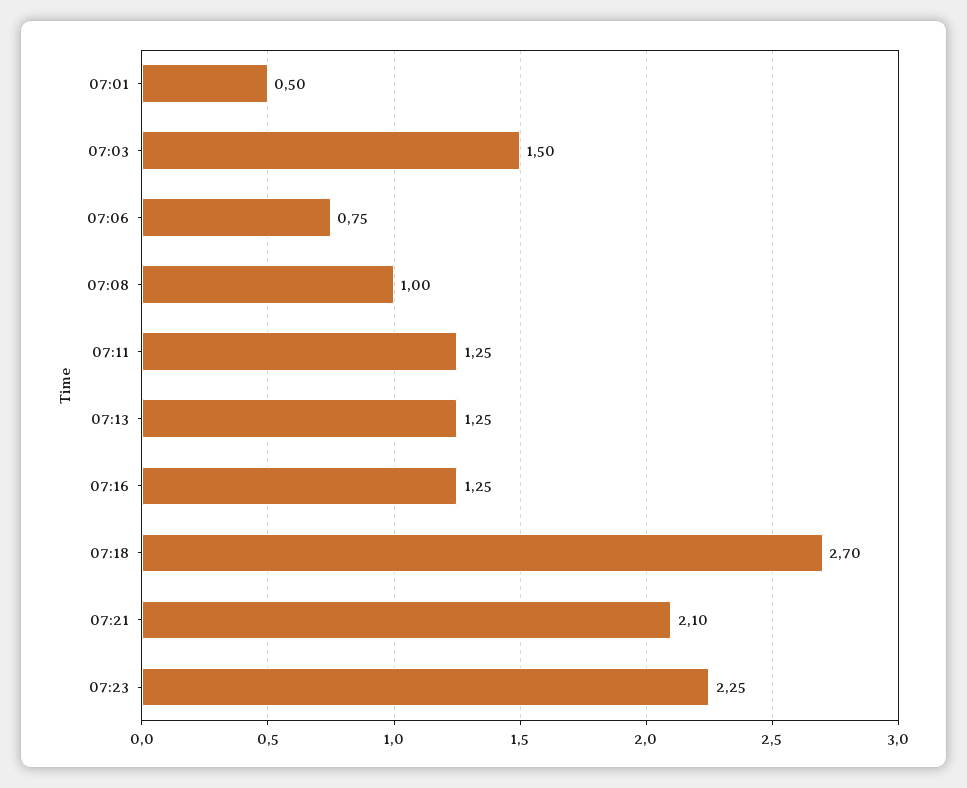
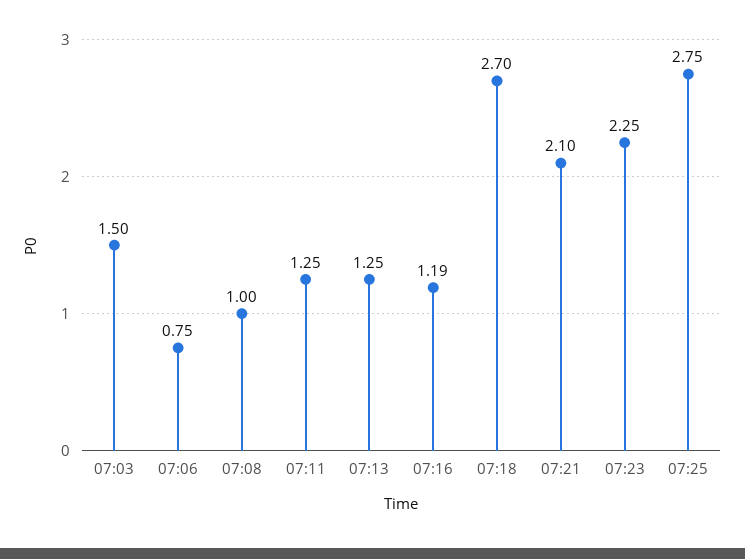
07:01: 0.5 -> none
07:16: 1.25 -> 1.19
07:25: none -> 2.75

